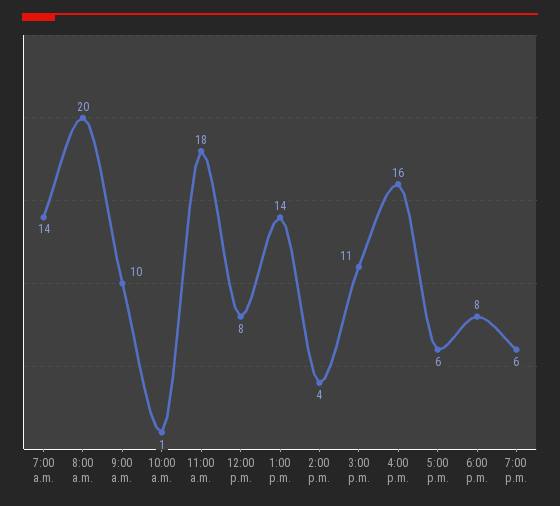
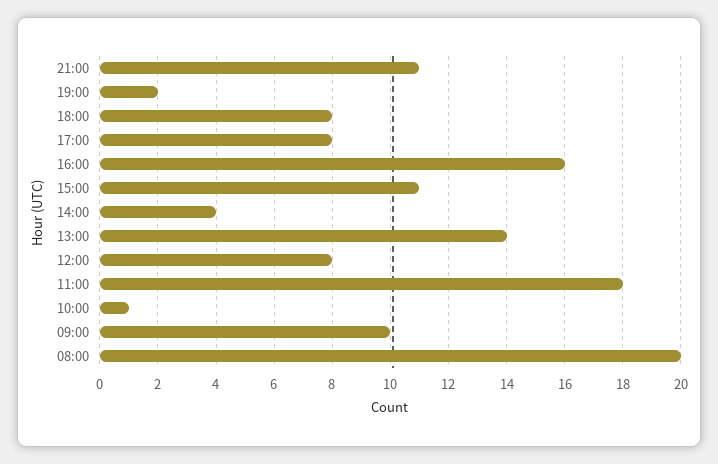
7:00 a.m.: 14 -> none
5:00 p.m.: 6 -> 8
7:00 p.m.: 6 -> 2
21:00: none -> 11

